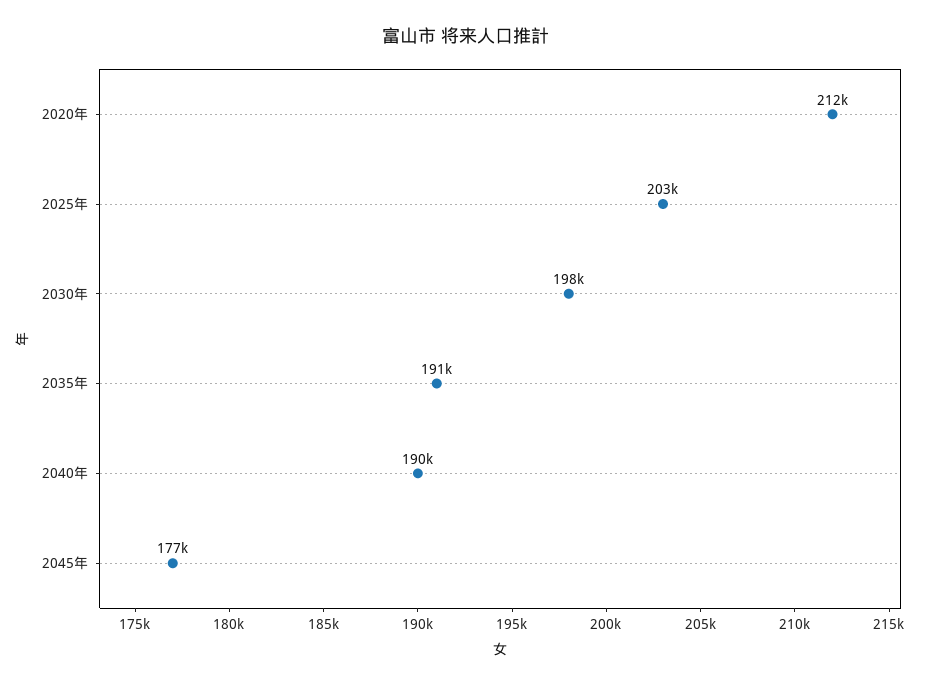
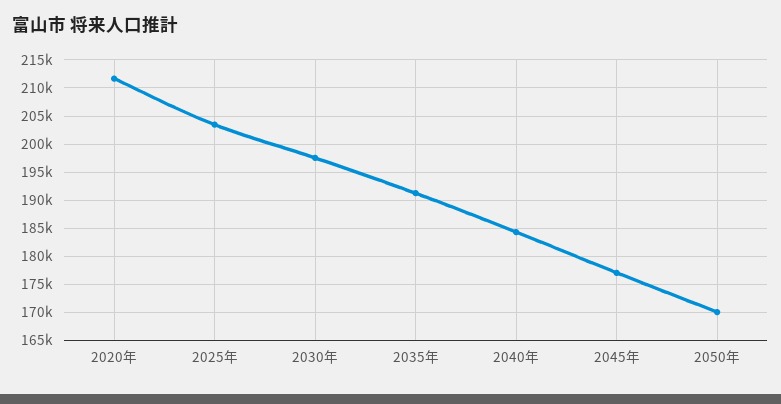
2040年: 190000 -> 185000
2050年: none -> 170000

